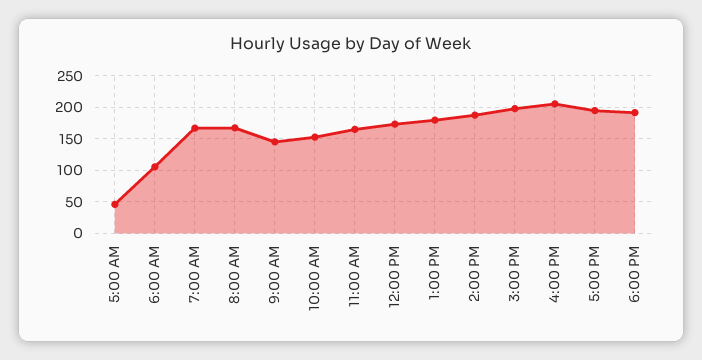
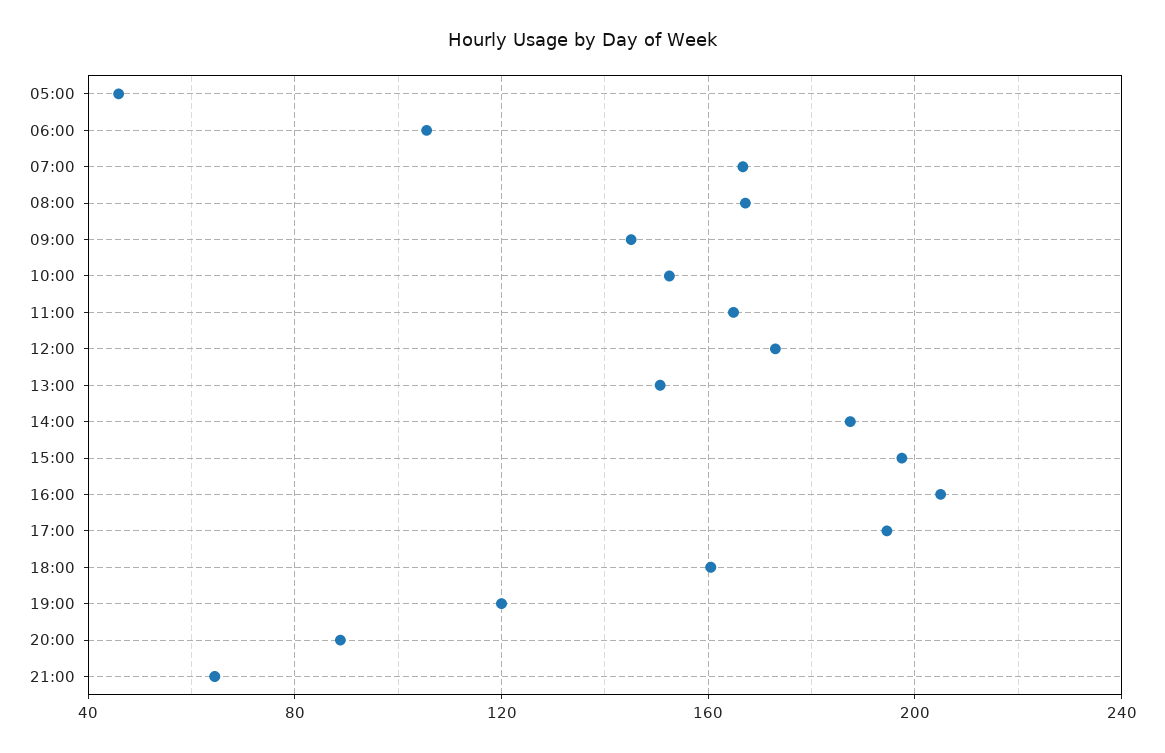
1:00 PM: 180 -> 150
6:00 PM: 190 -> 160
19:00: none -> 120
20:00: none -> 90
21:00: none -> 65

